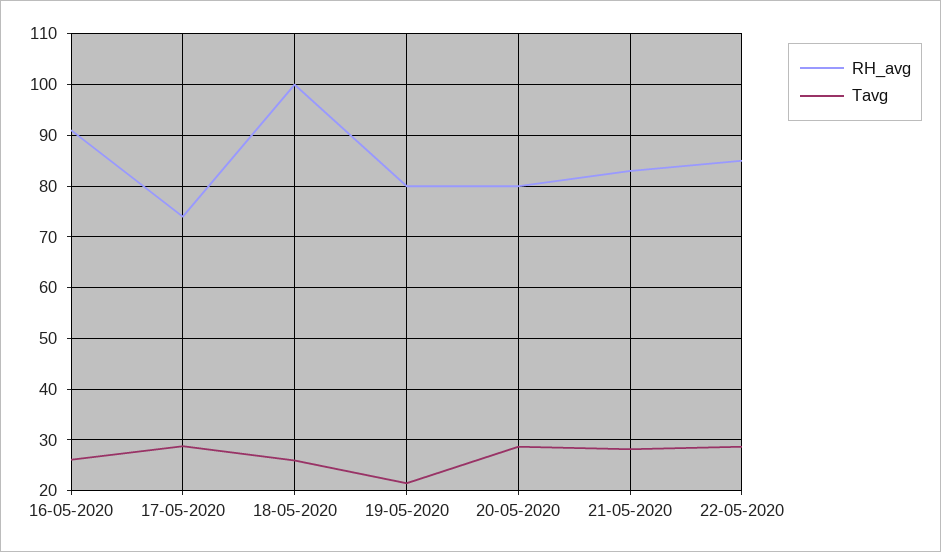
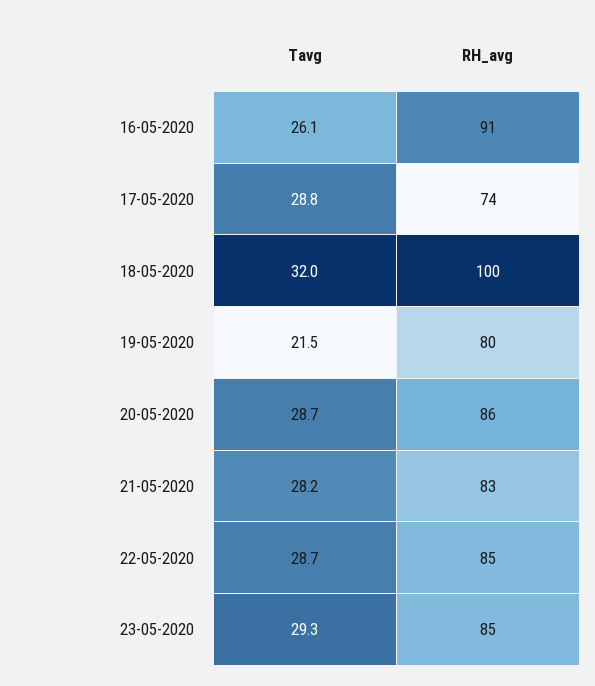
Tavg, 18-05-2020: 26 -> 32
RH_avg, 20-05-2020: 80 -> 86
Tavg, 23-05-2020: none -> 29.3
RH_avg, 23-05-2020: none -> 85

